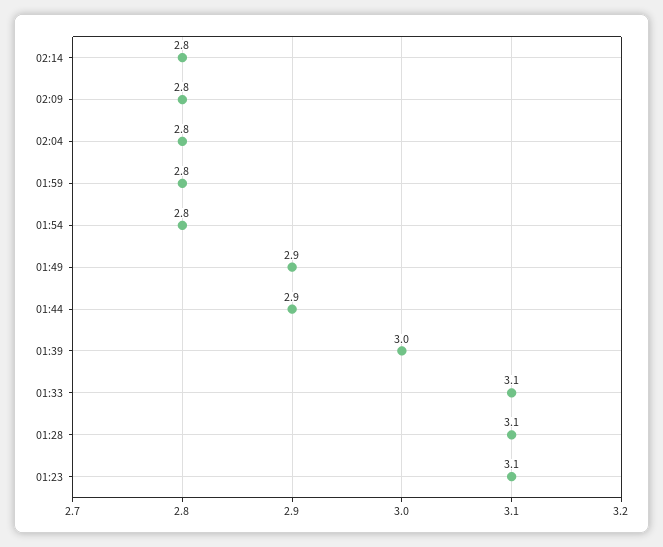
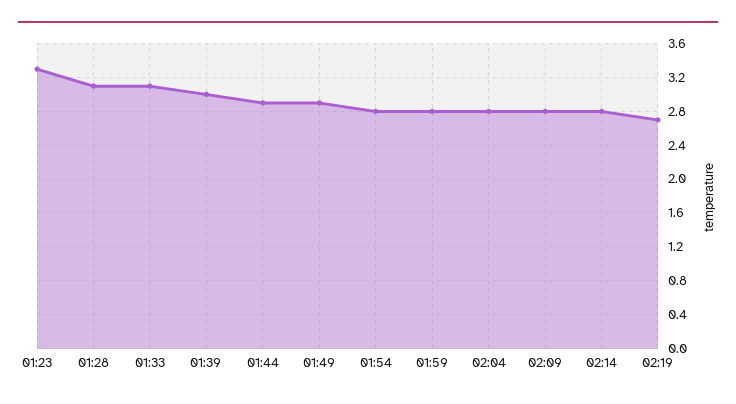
01:23: 3.1 -> 3.3
02:19: none -> 2.7

